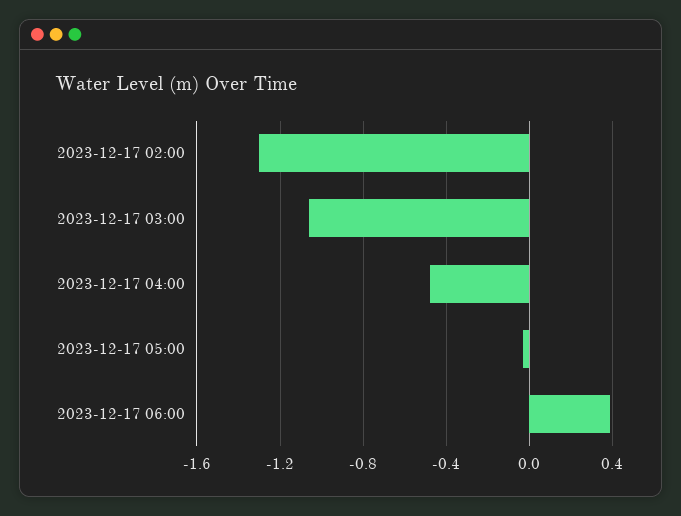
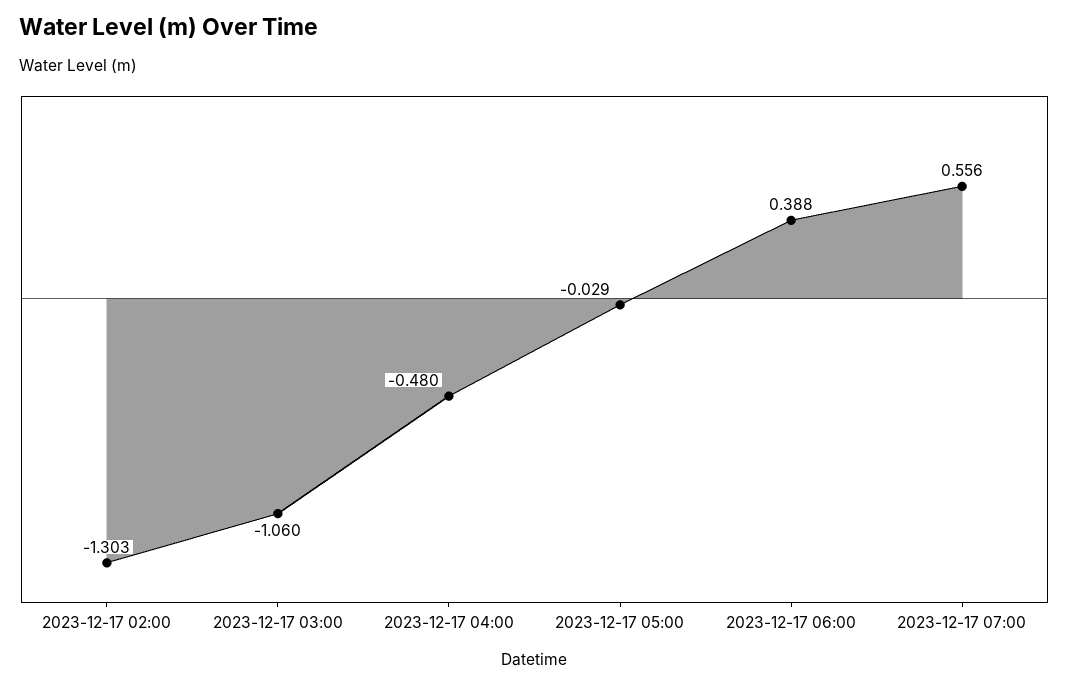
2023-12-17 07:00: none -> 0.556

